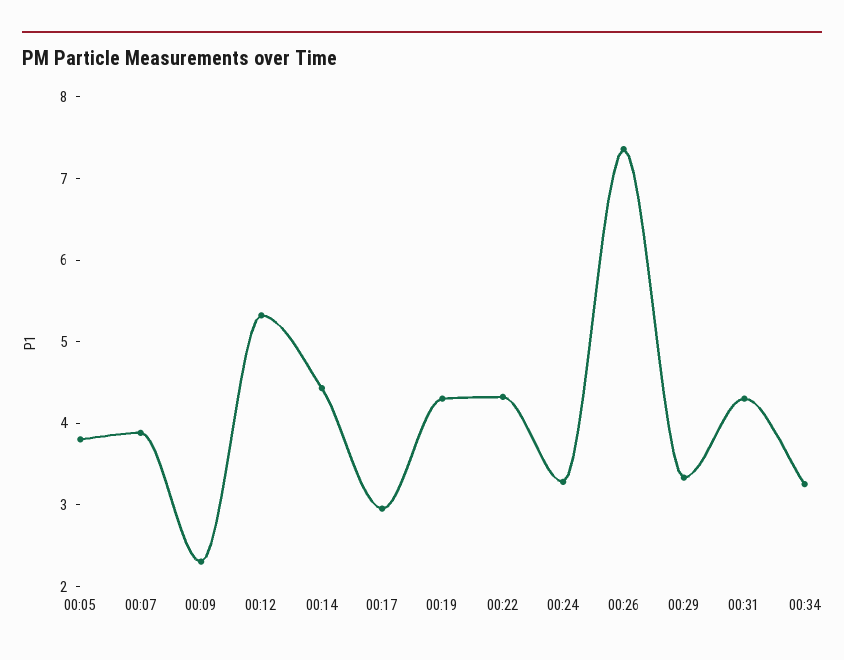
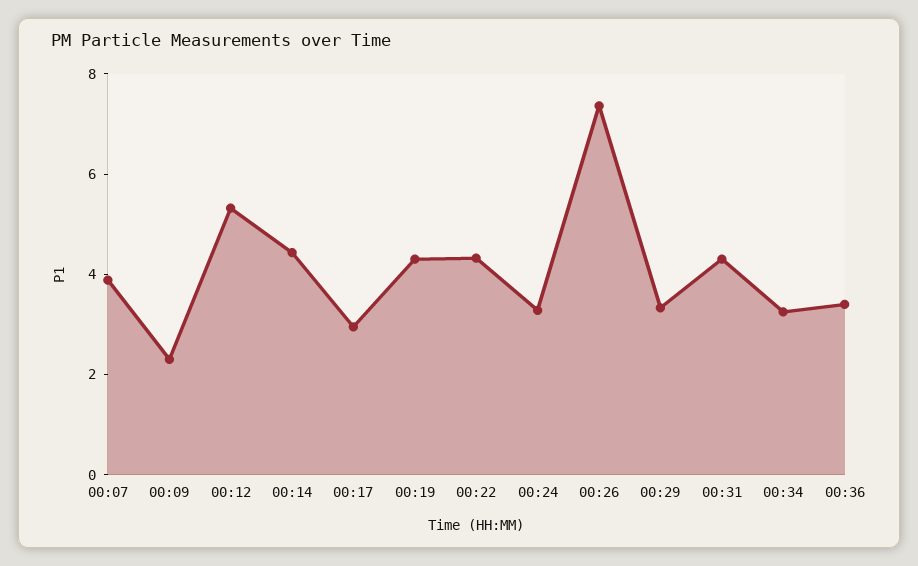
00:05: 3.8 -> none
00:36: none -> 3.5

